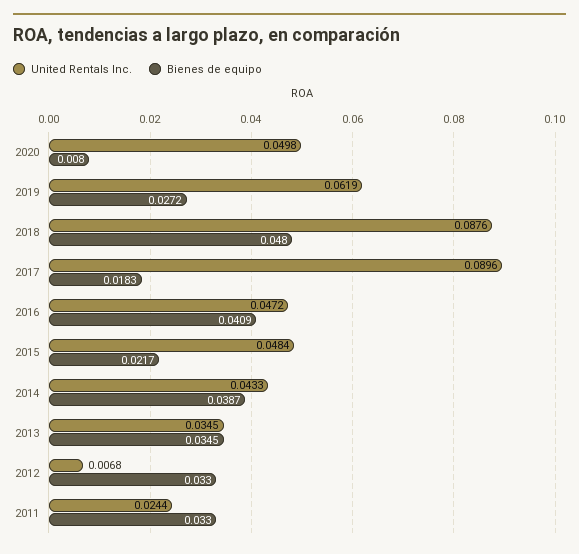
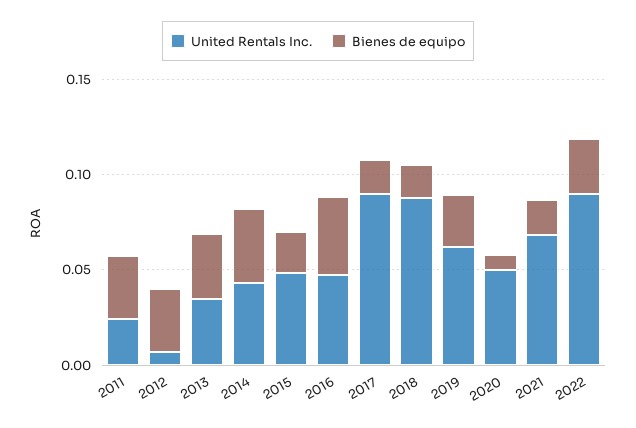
Bienes de equipo, 2018: 0.048 -> 0.02
United Rentals Inc., 2021: none -> 0.07
Bienes de equipo, 2021: none -> 0.02
United Rentals Inc., 2022: none -> 0.09
Bienes de equipo, 2022: none -> 0.03

